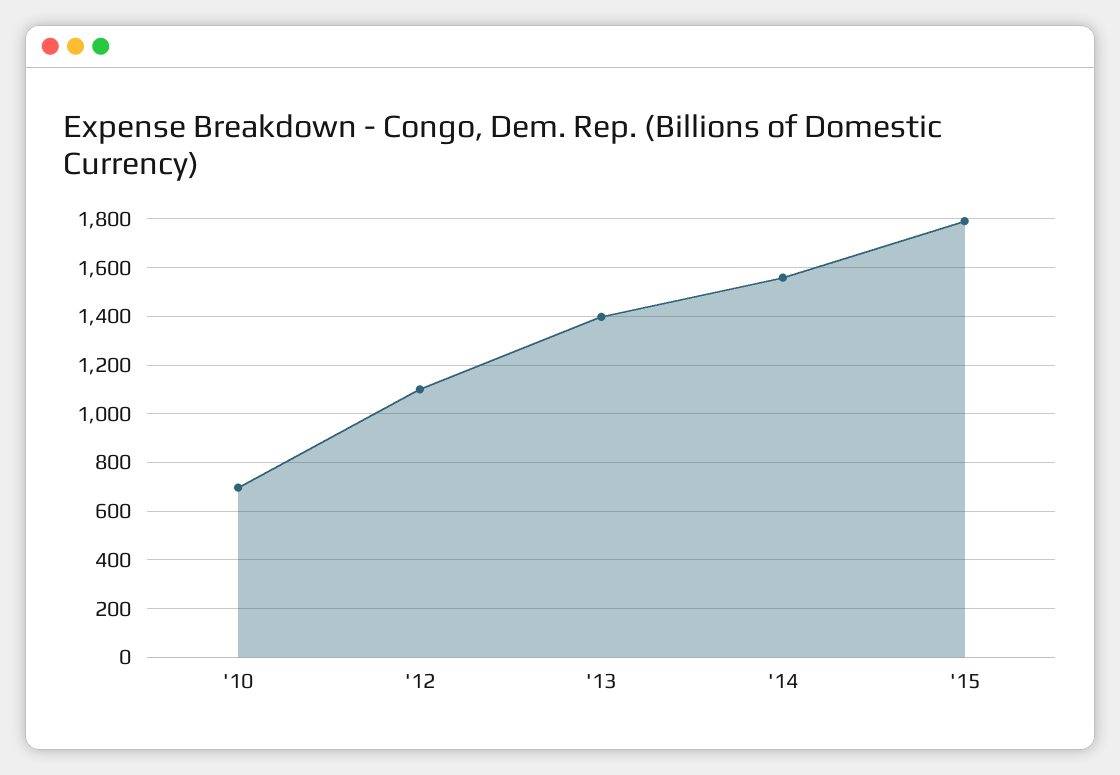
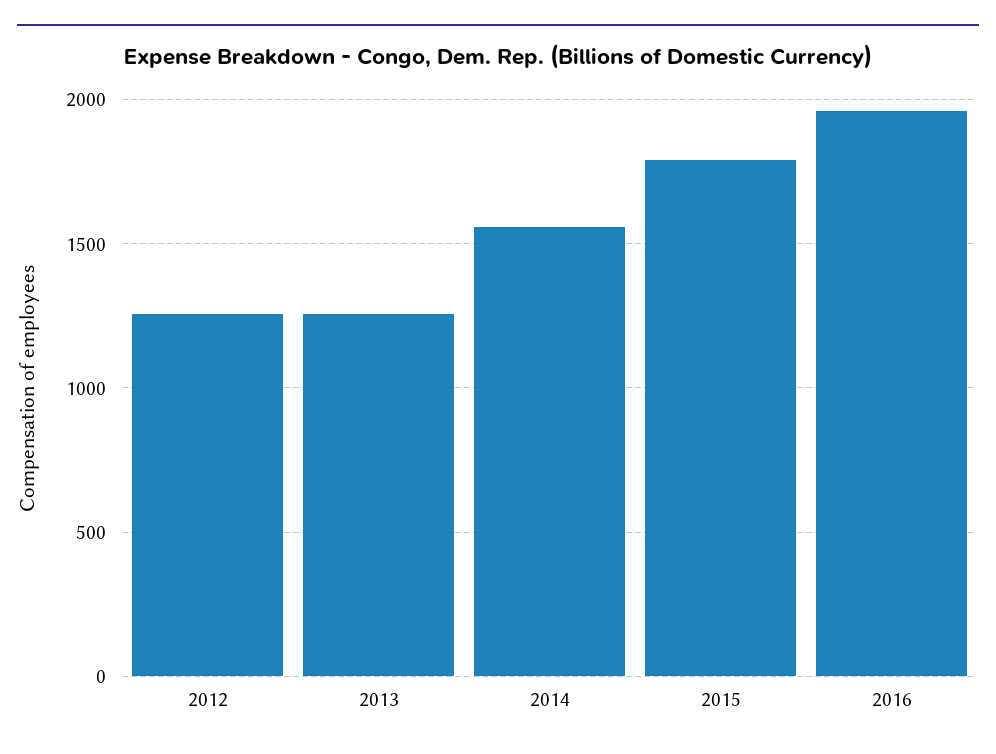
'10: 700 -> none
'12: 1100 -> 1250
'13: 1400 -> 1250
2016: none -> 1950

